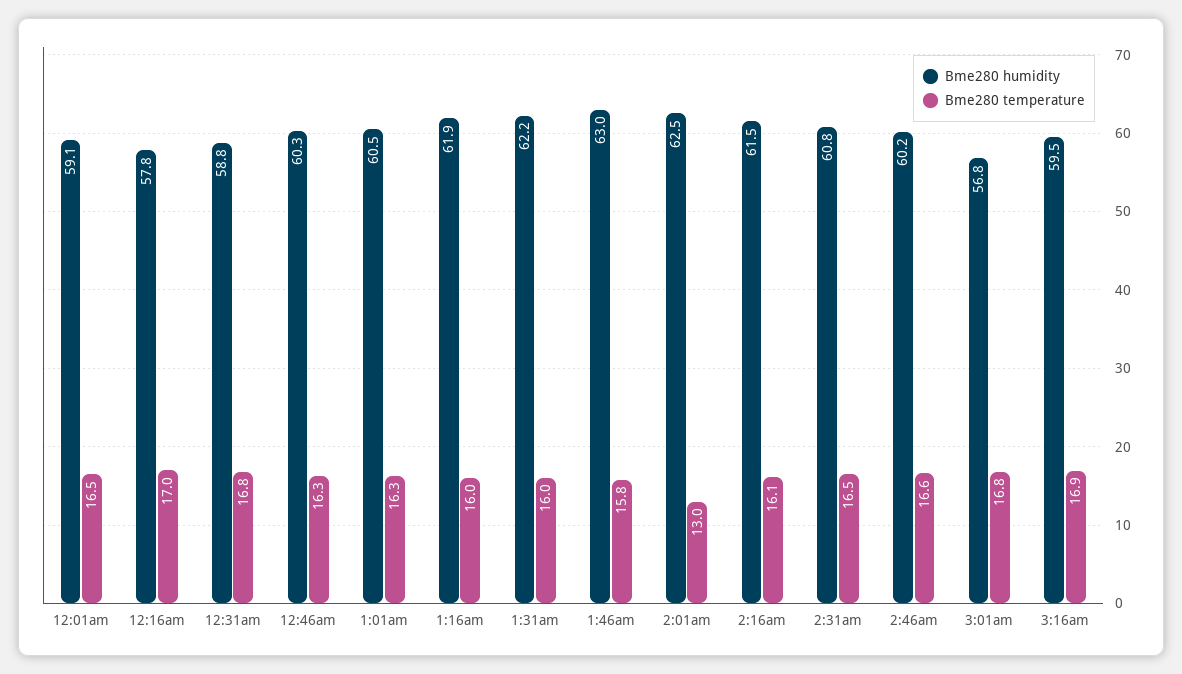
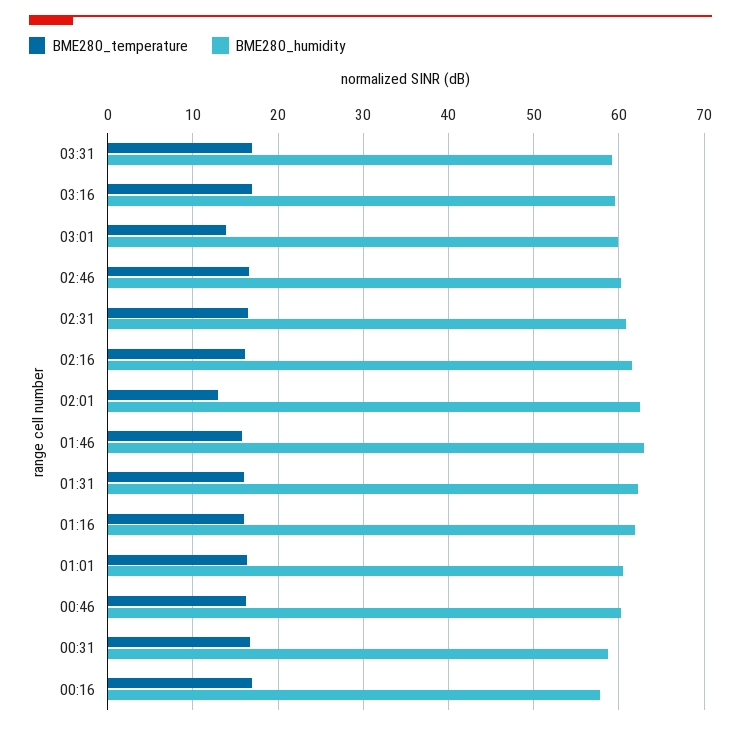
Bme280 humidity, 12:01am: 59.1 -> none
Bme280 temperature, 12:01am: 16.5 -> none
Bme280 humidity, 3:01am: 56.8 -> 60
Bme280 temperature, 3:01am: 16.8 -> 14
Bme280 temperature, 03:31: none -> 17
Bme280 humidity, 03:31: none -> 59

